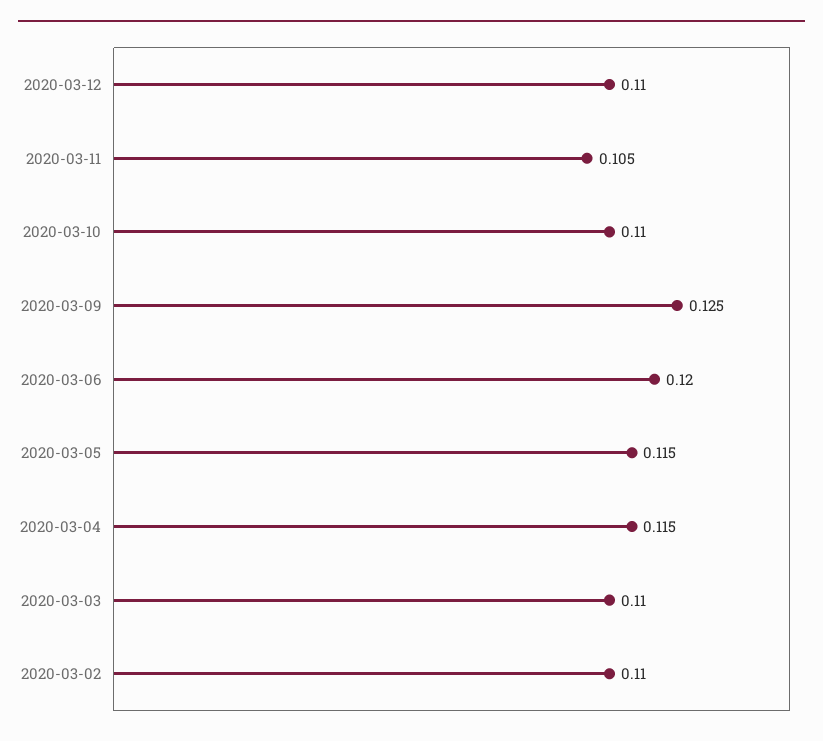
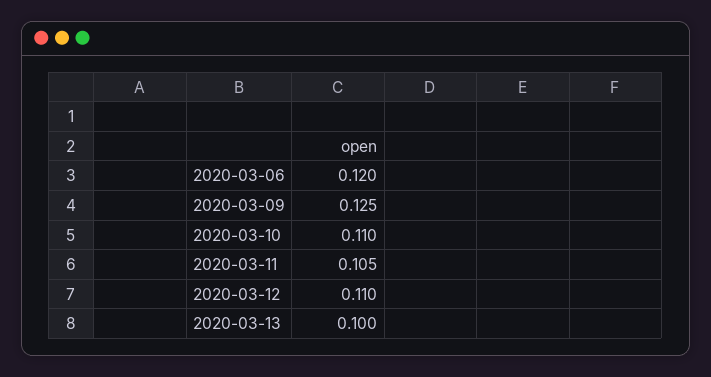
2020-03-05: 0.115 -> none
2020-03-04: 0.115 -> none
2020-03-03: 0.11 -> none
2020-03-02: 0.11 -> none
2020-03-13: none -> 0.1

